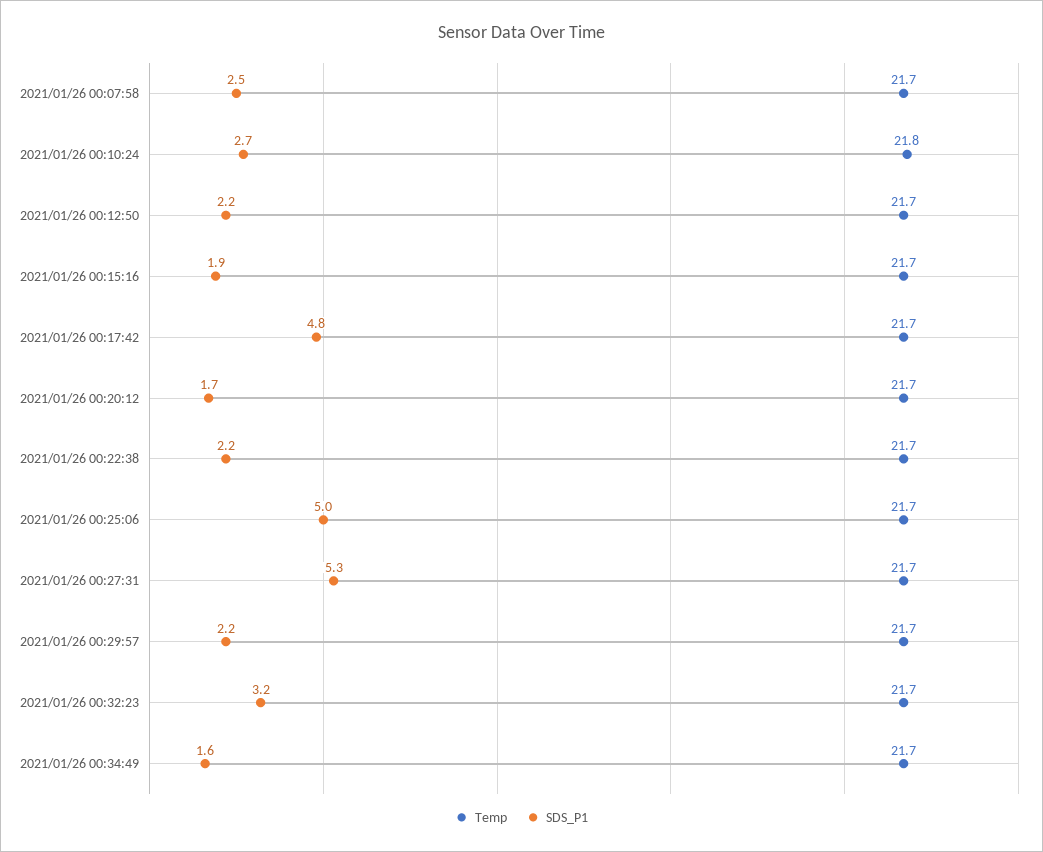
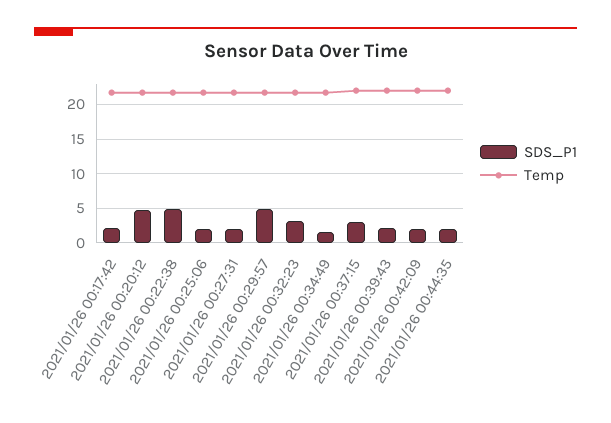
Temp, 2021/01/26 00:07:58: 21.7 -> none
SDS_P1, 2021/01/26 00:07:58: 2.5 -> none
Temp, 2021/01/26 00:10:24: 21.8 -> none
SDS_P1, 2021/01/26 00:10:24: 2.7 -> none
Temp, 2021/01/26 00:12:50: 21.7 -> none
SDS_P1, 2021/01/26 00:12:50: 2.2 -> none
Temp, 2021/01/26 00:15:16: 21.7 -> none
SDS_P1, 2021/01/26 00:15:16: 1.9 -> none
SDS_P1, 2021/01/26 00:17:42: 4.8 -> 2
SDS_P1, 2021/01/26 00:20:12: 1.7 -> 5
SDS_P1, 2021/01/26 00:22:38: 2.2 -> 5
SDS_P1, 2021/01/26 00:25:06: 5 -> 2
SDS_P1, 2021/01/26 00:27:31: 5.3 -> 2
SDS_P1, 2021/01/26 00:29:57: 2.2 -> 5
SDS_P1, 2021/01/26 00:37:15: none -> 3
Temp, 2021/01/26 00:37:15: none -> 22
SDS_P1, 2021/01/26 00:39:43: none -> 2
Temp, 2021/01/26 00:39:43: none -> 22
SDS_P1, 2021/01/26 00:42:09: none -> 2
Temp, 2021/01/26 00:42:09: none -> 22
SDS_P1, 2021/01/26 00:44:35: none -> 2
Temp, 2021/01/26 00:44:35: none -> 22

